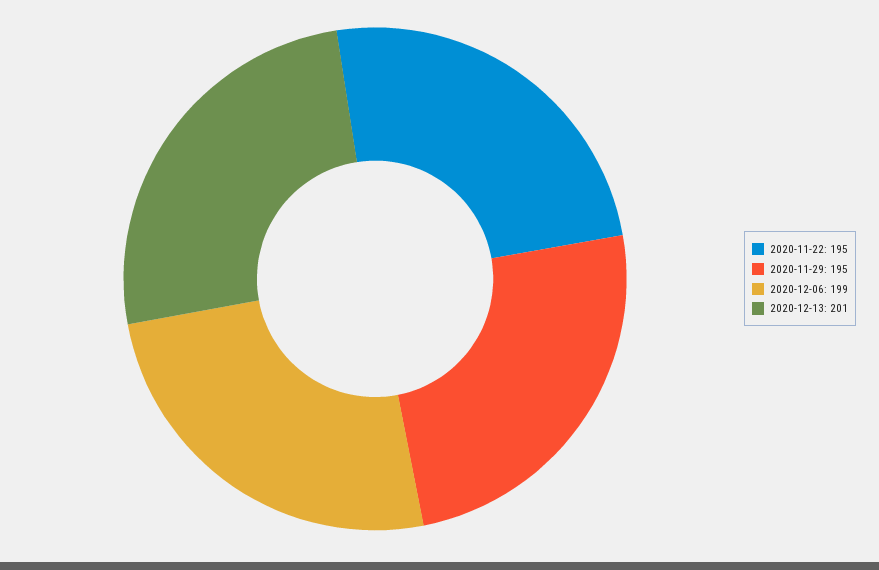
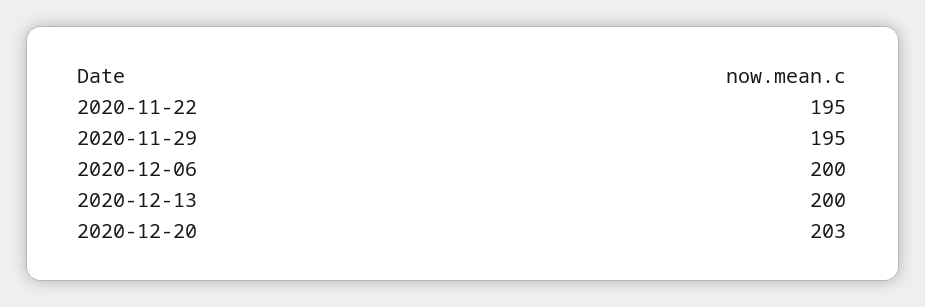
2020-12-06: 199 -> 200
2020-12-13: 201 -> 200
2020-12-20: none -> 203

